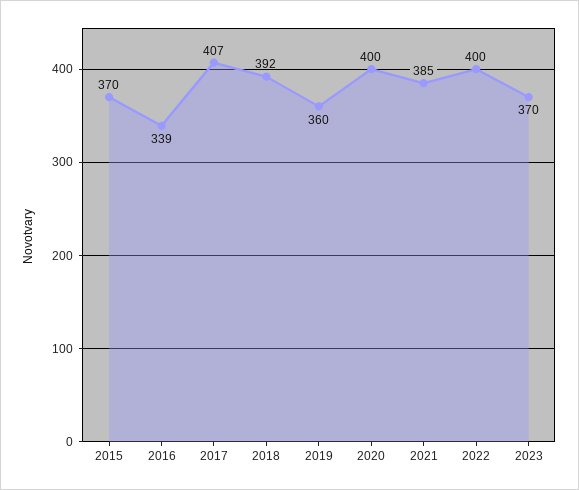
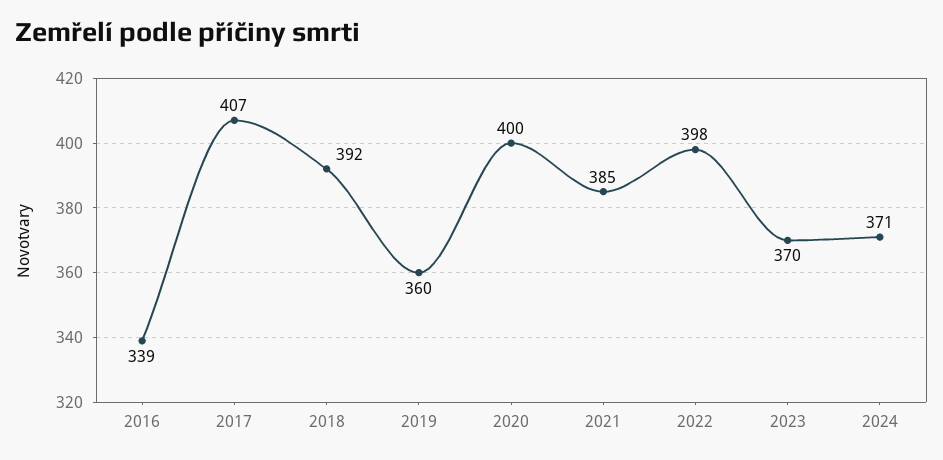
2015: 370 -> none
2022: 400 -> 398
2024: none -> 371

